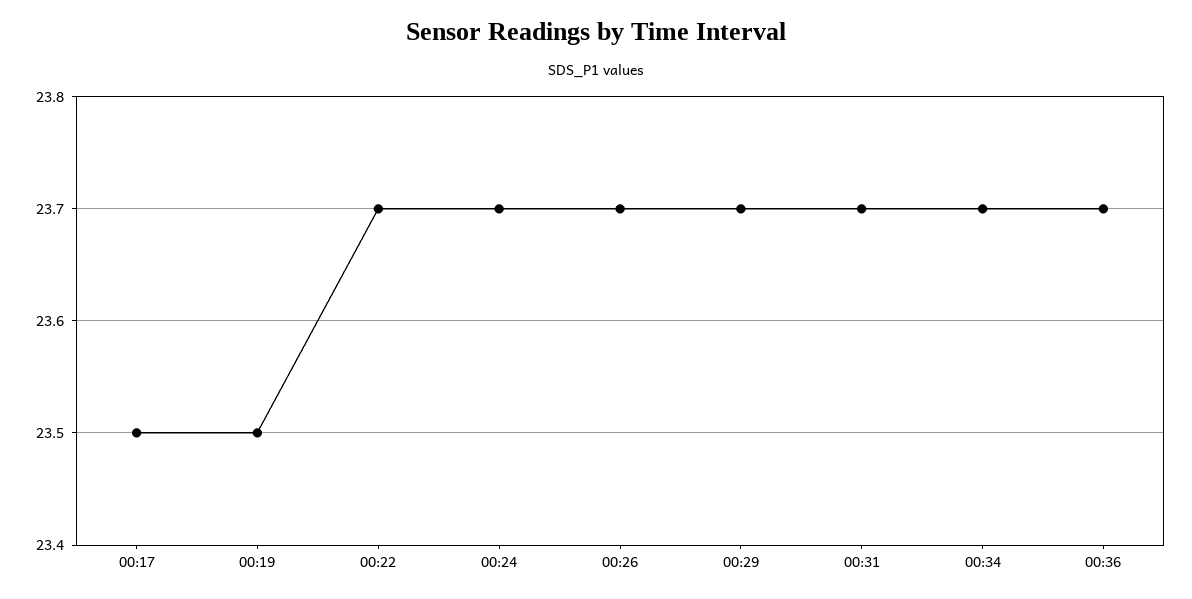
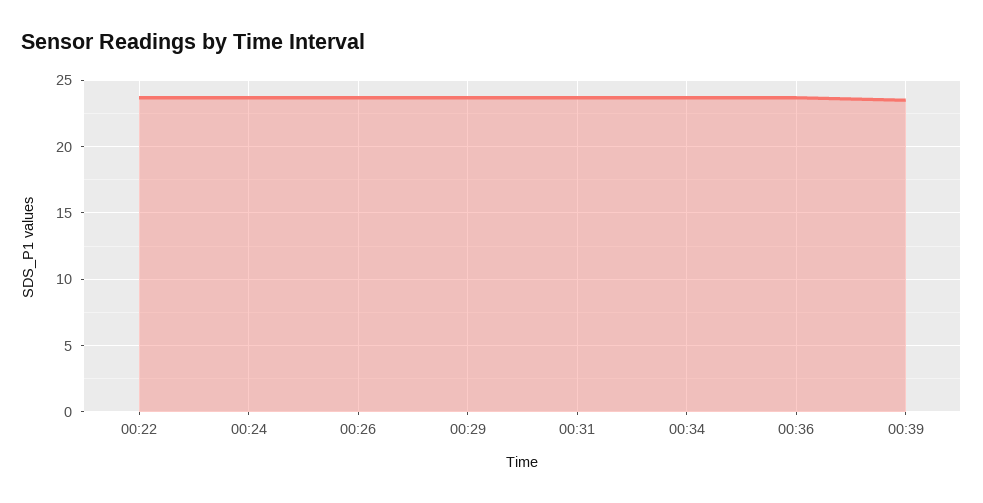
00:17: 23.5 -> none
00:19: 23.5 -> none
00:39: none -> 23.5

